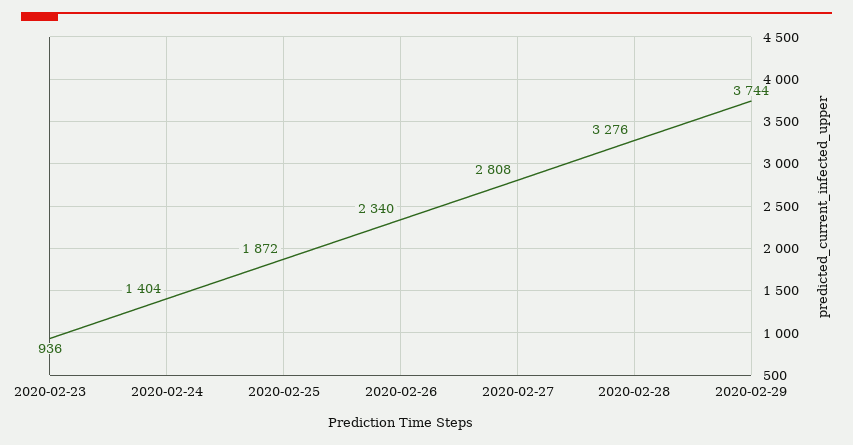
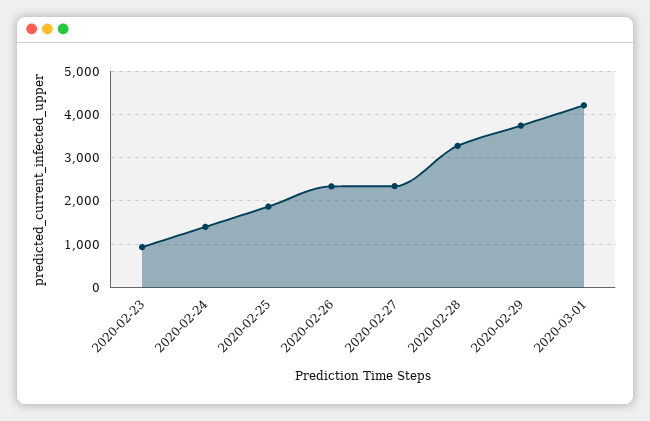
2020-02-27: 2808 -> 2400
2020-03-01: none -> 4200

